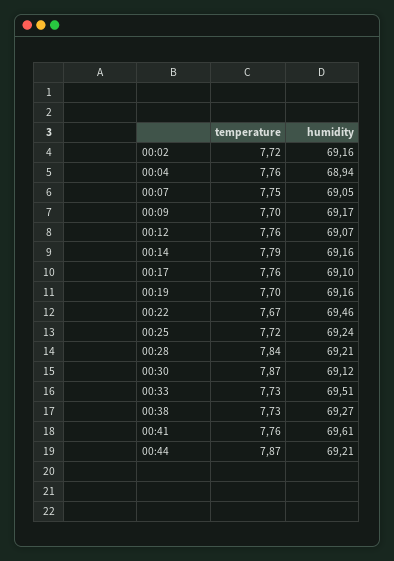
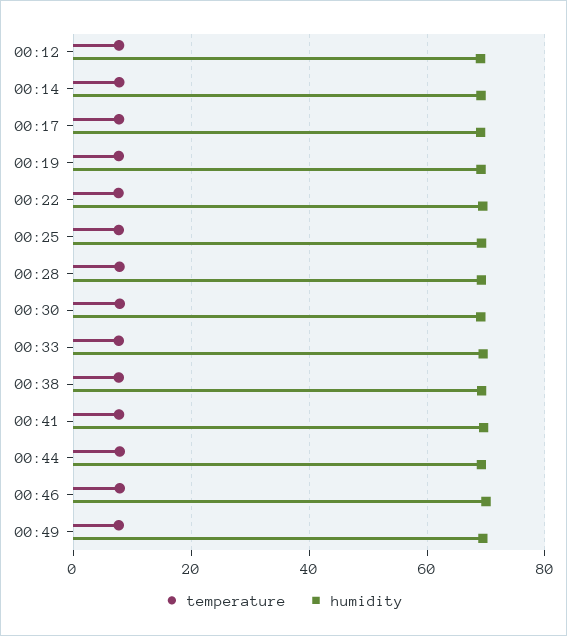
temperature, 00:02: 7.72 -> none
humidity, 00:02: 69.16 -> none
temperature, 00:04: 7.76 -> none
humidity, 00:04: 68.94 -> none
temperature, 00:07: 7.75 -> none
humidity, 00:07: 69.05 -> none
temperature, 00:09: 7.7 -> none
humidity, 00:09: 69.17 -> none
temperature, 00:46: none -> 8
humidity, 00:46: none -> 70
temperature, 00:49: none -> 8
humidity, 00:49: none -> 70

